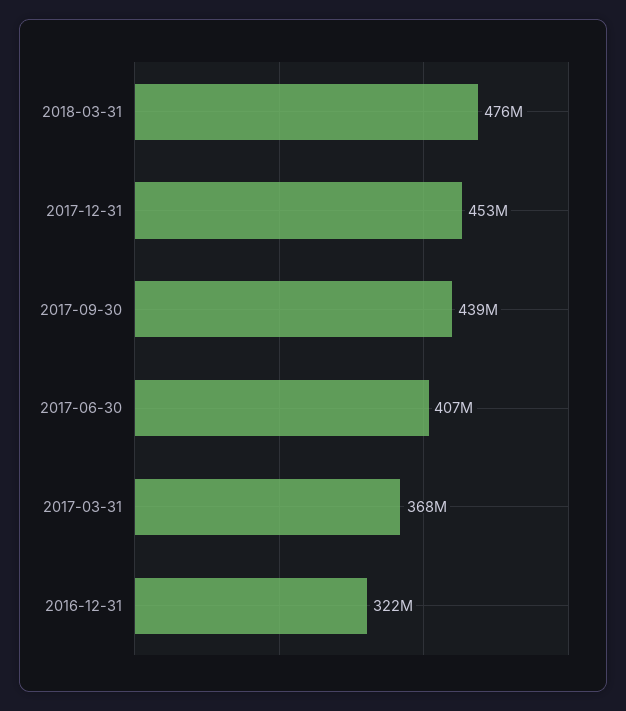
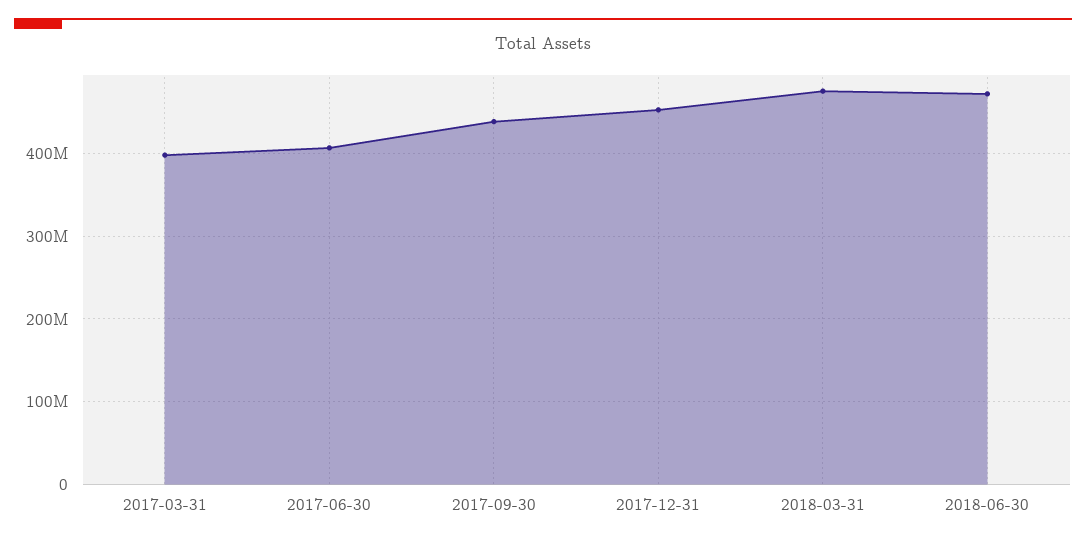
2017-03-31: 368000000 -> 400000000
2016-12-31: 322000000 -> none
2018-06-30: none -> 470000000

